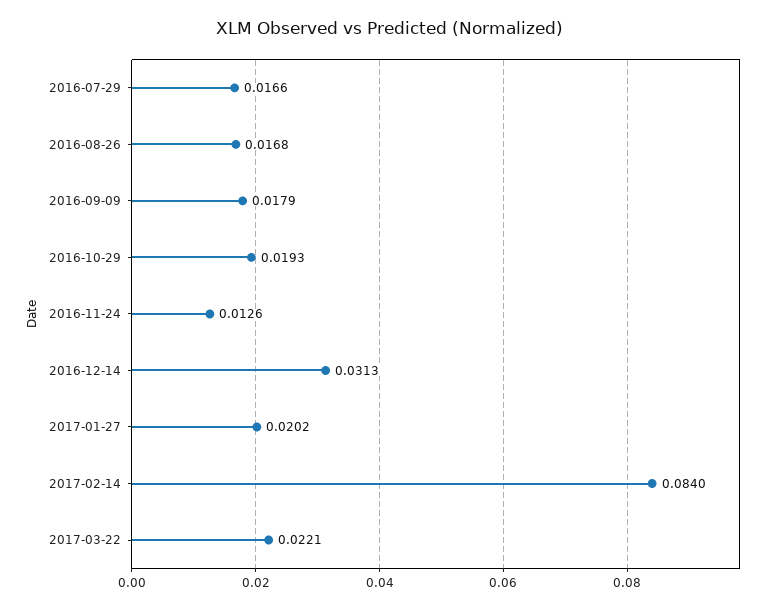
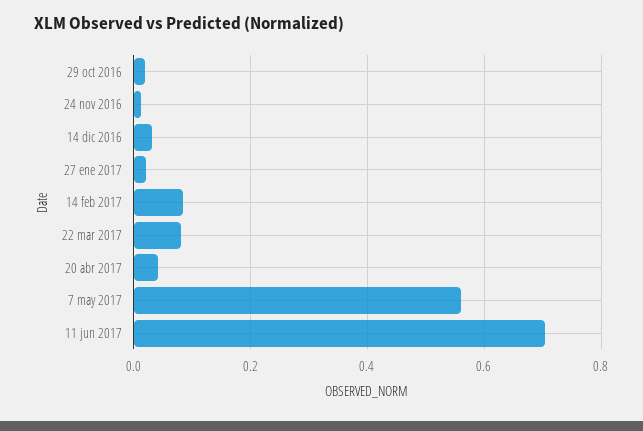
2016-07-29: 0.0166 -> none
2016-08-26: 0.0168 -> none
2016-09-09: 0.0179 -> none
2017-03-22: 0.0221 -> 0.08
20 abr 2017: none -> 0.04
7 may 2017: none -> 0.56
11 jun 2017: none -> 0.7

